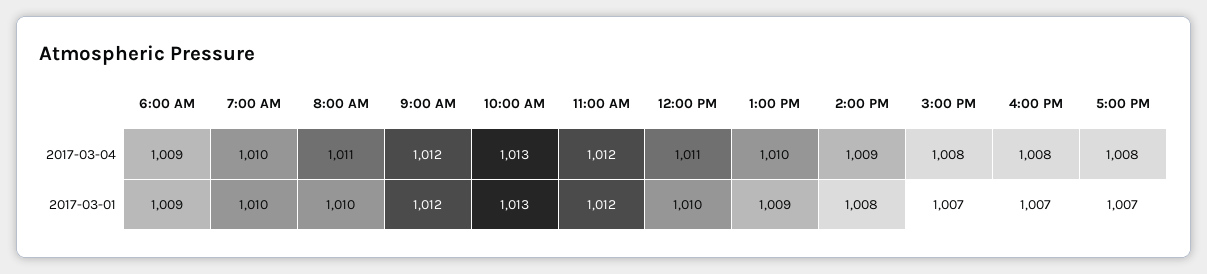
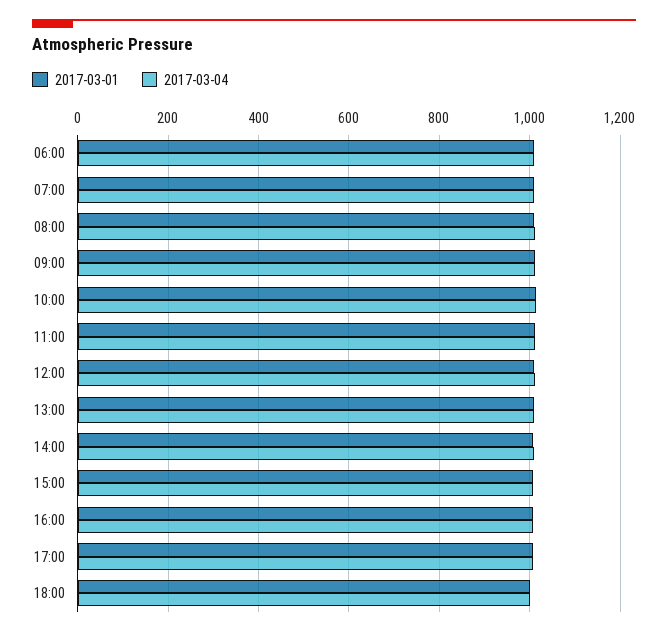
2017-03-01, 18:00: none -> 1000
2017-03-04, 18:00: none -> 1000

